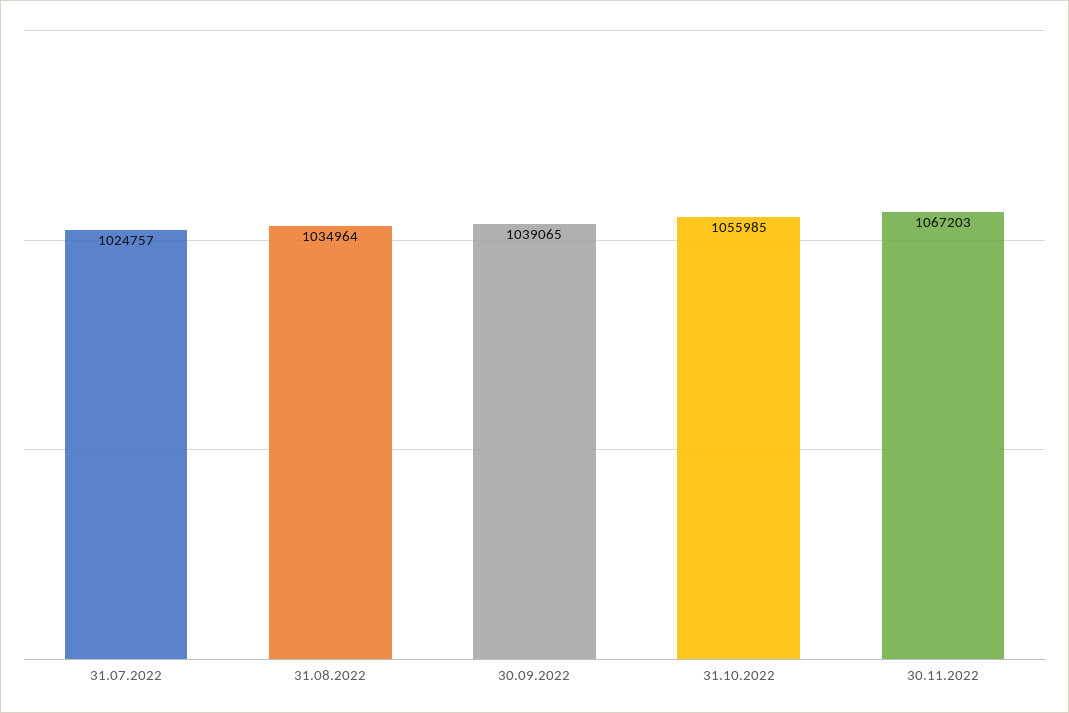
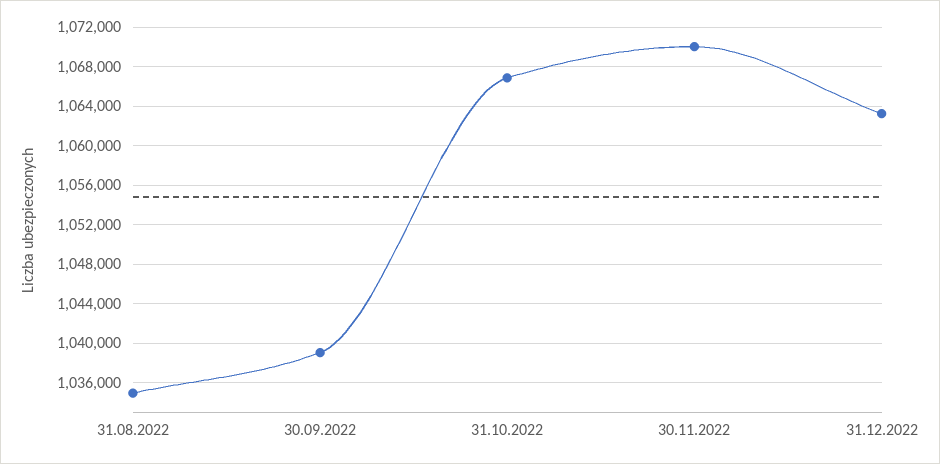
31.07.2022: 1024757 -> none
31.10.2022: 1055985 -> 1067000
30.11.2022: 1067203 -> 1070000
31.12.2022: none -> 1063000

